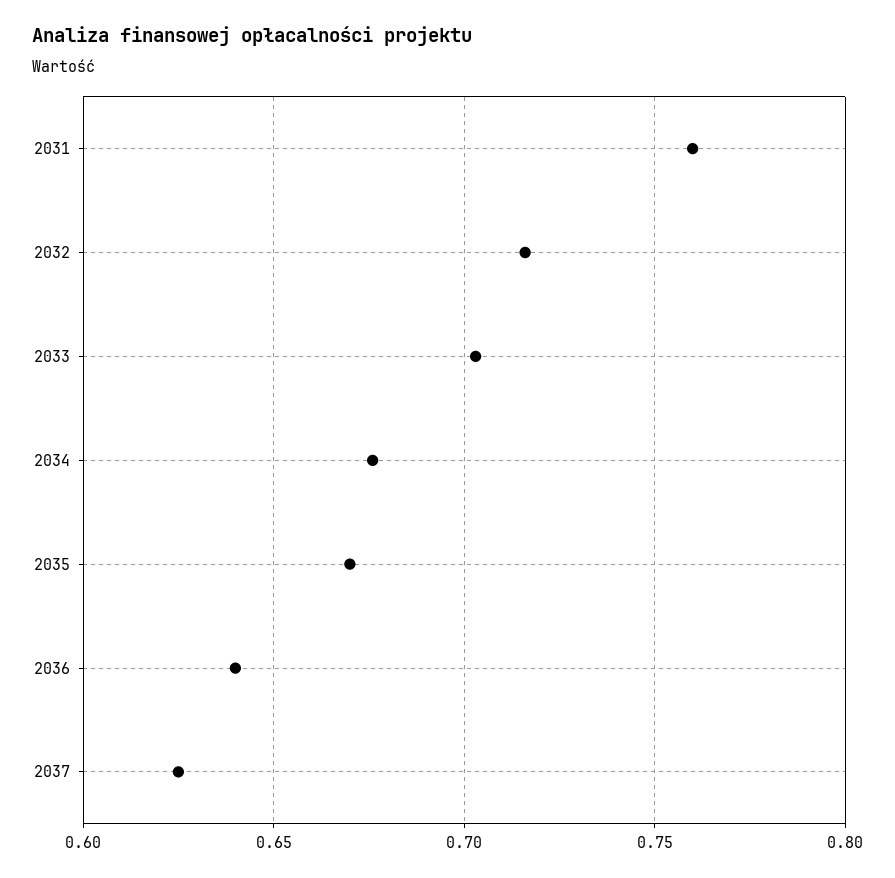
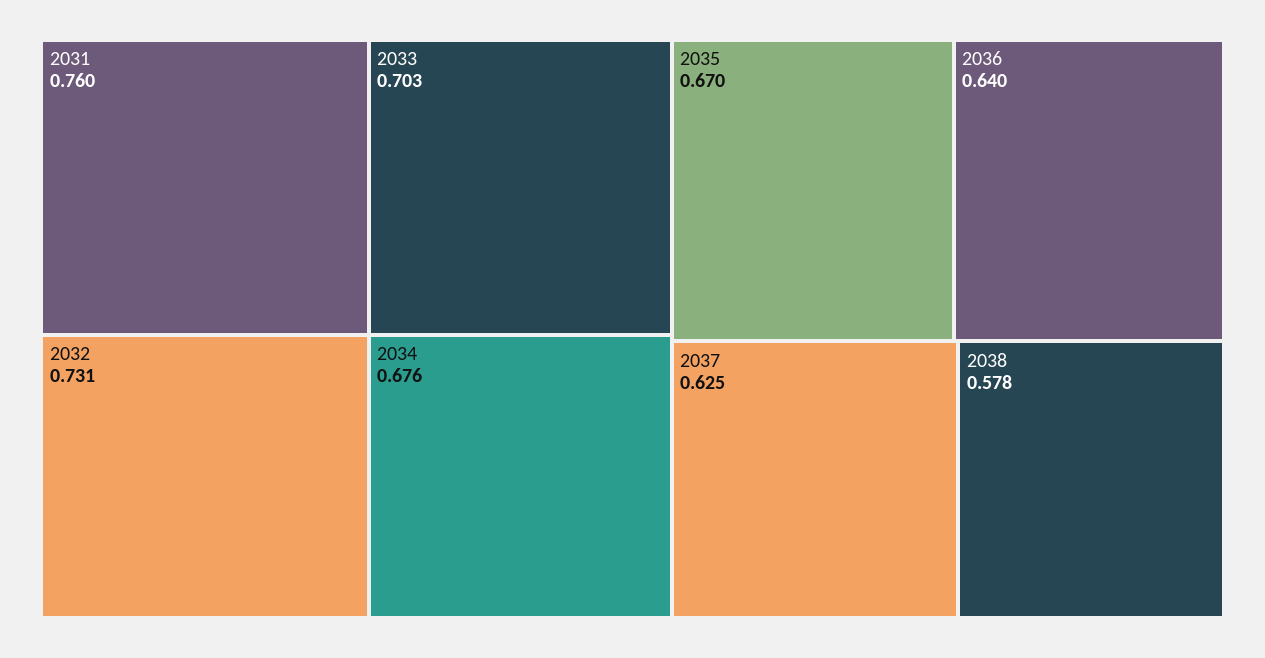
2032: 0.715 -> 0.731
2038: none -> 0.578

